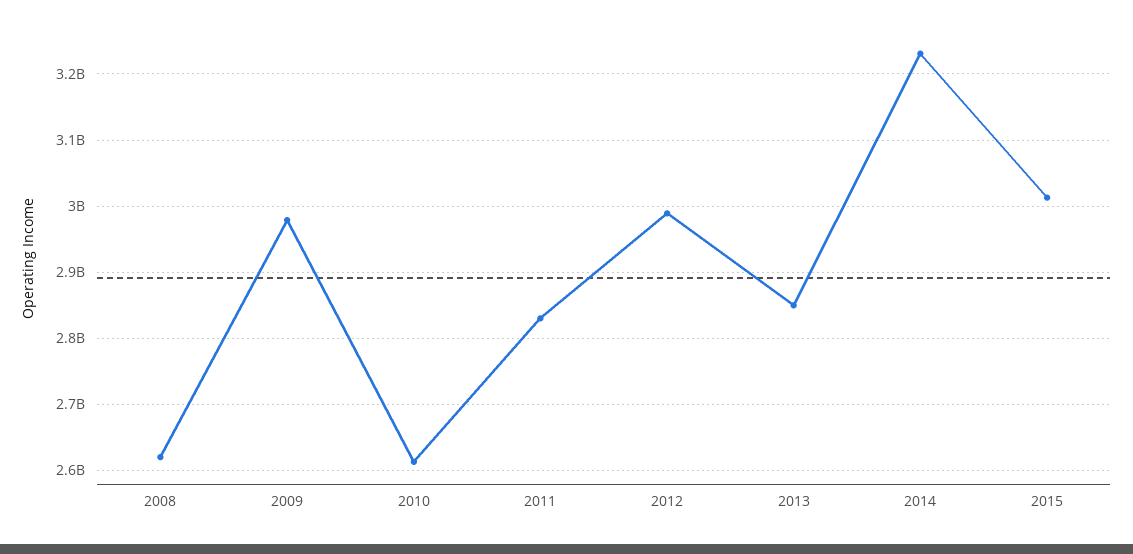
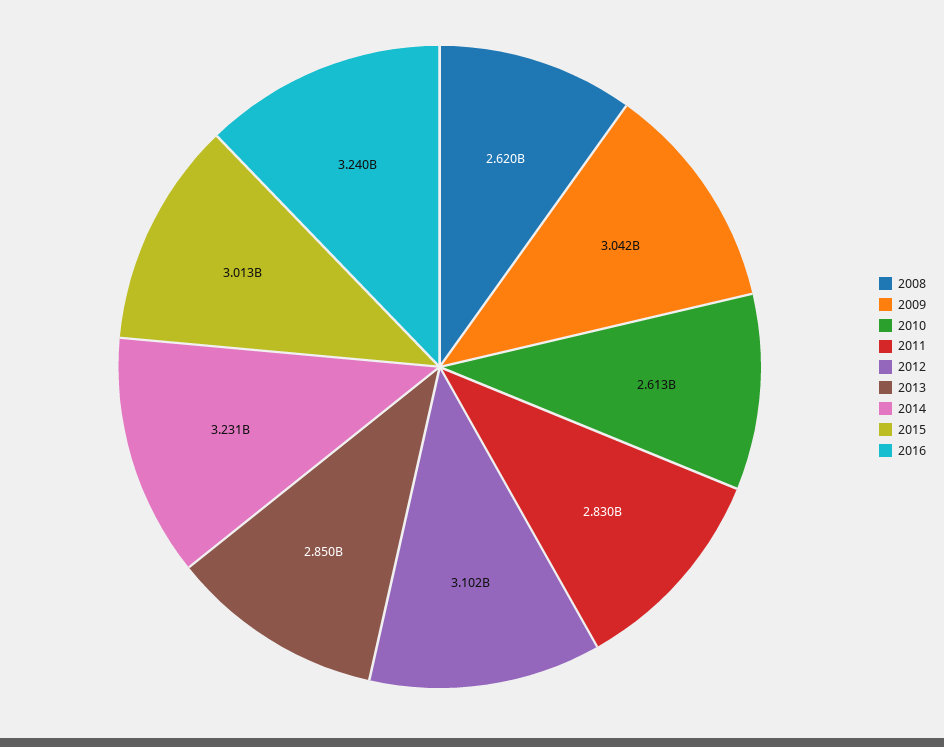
2009: 2980000000 -> 3042000000
2012: 2990000000 -> 3102000000
2016: none -> 3240000000

